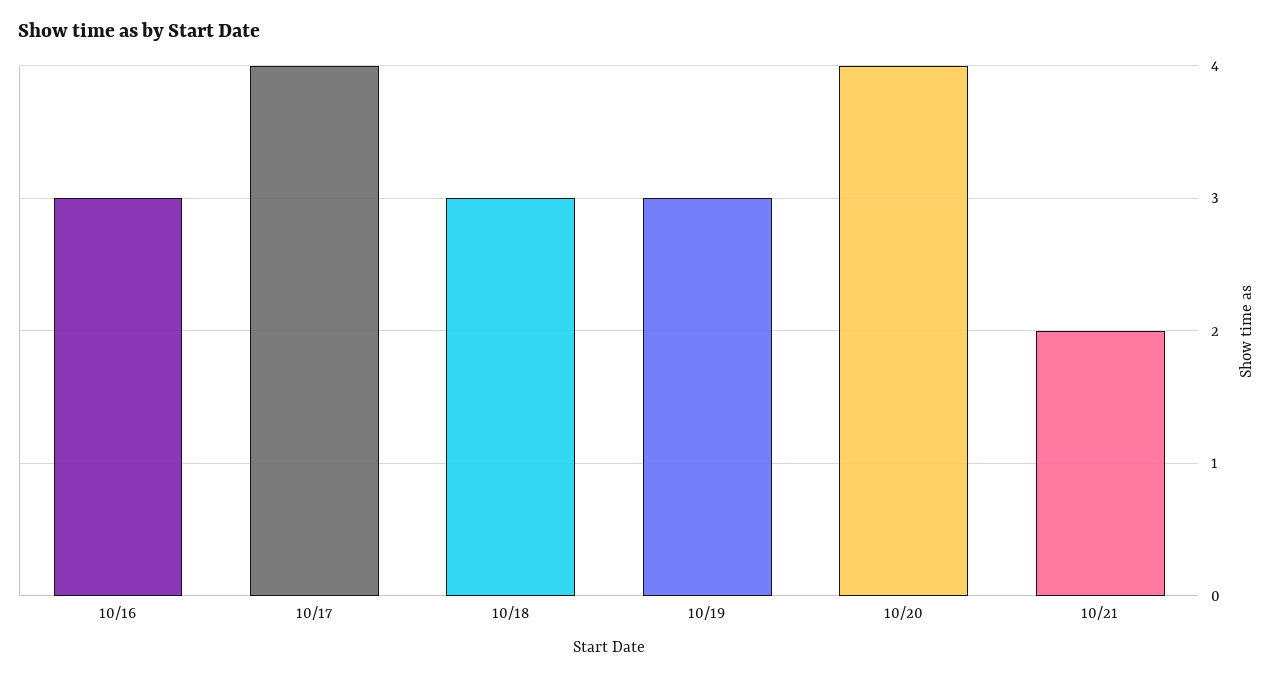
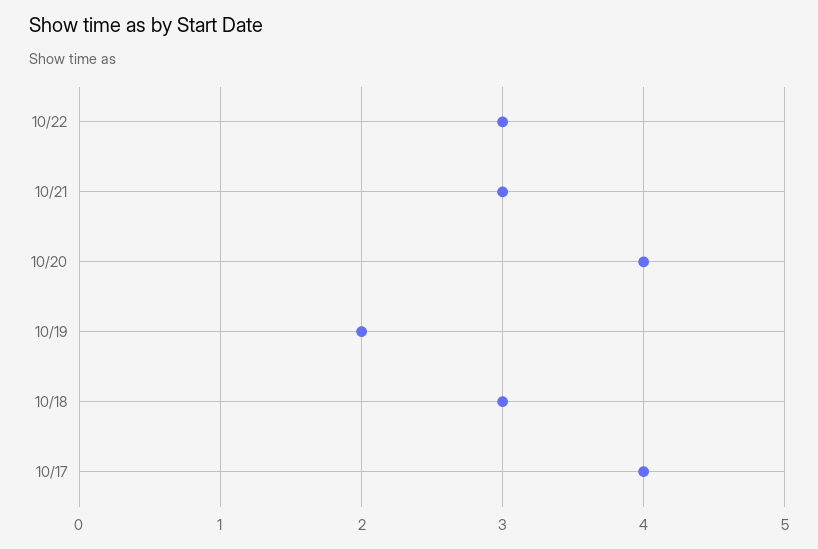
10/16: 3 -> none
10/19: 3 -> 2
10/21: 2 -> 3
10/22: none -> 3

